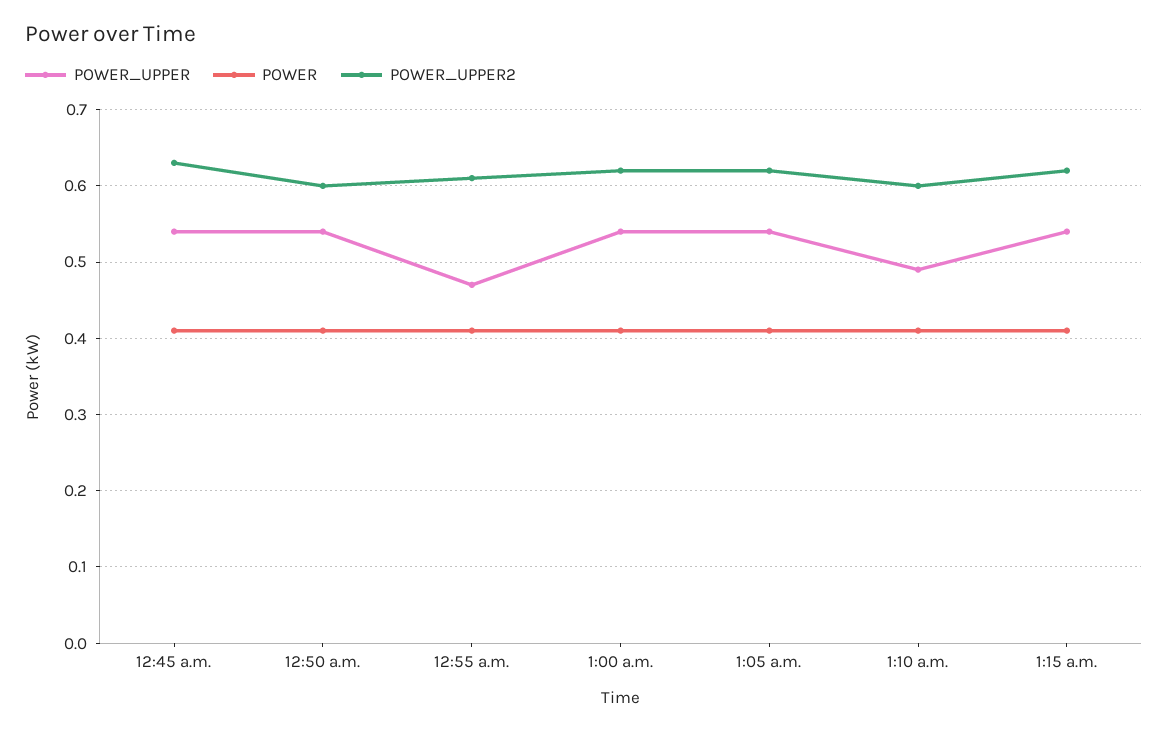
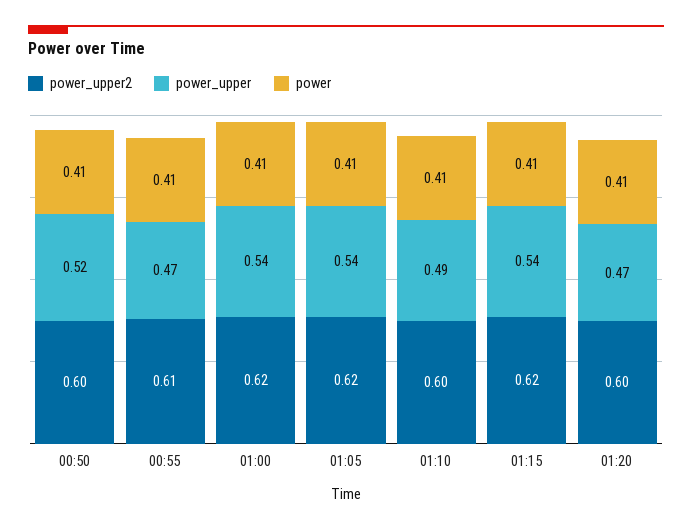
POWER_UPPER, 12:45 a.m.: 0.54 -> none
POWER, 12:45 a.m.: 0.41 -> none
POWER_UPPER2, 12:45 a.m.: 0.63 -> none
POWER_UPPER, 12:50 a.m.: 0.54 -> 0.52
POWER_UPPER2, 01:20: none -> 0.6
POWER_UPPER, 01:20: none -> 0.47
POWER, 01:20: none -> 0.41

